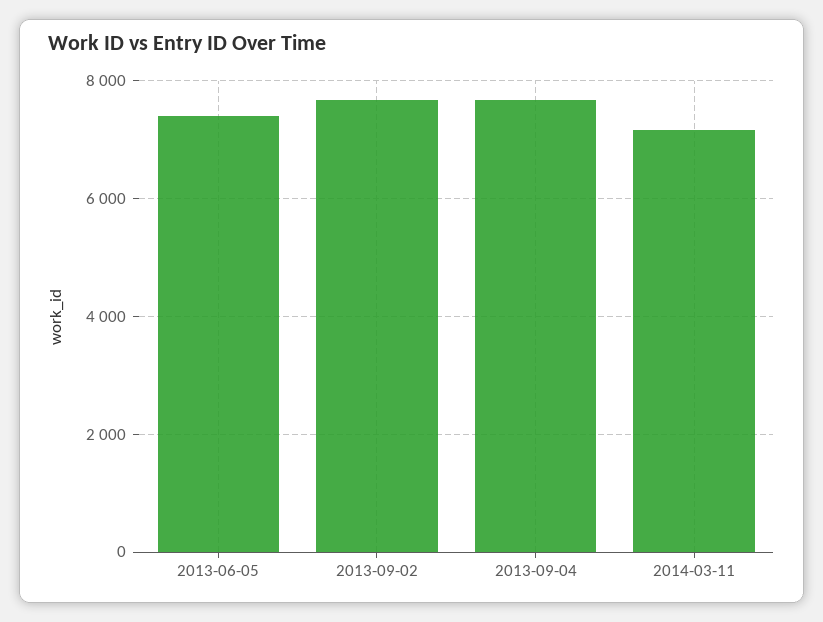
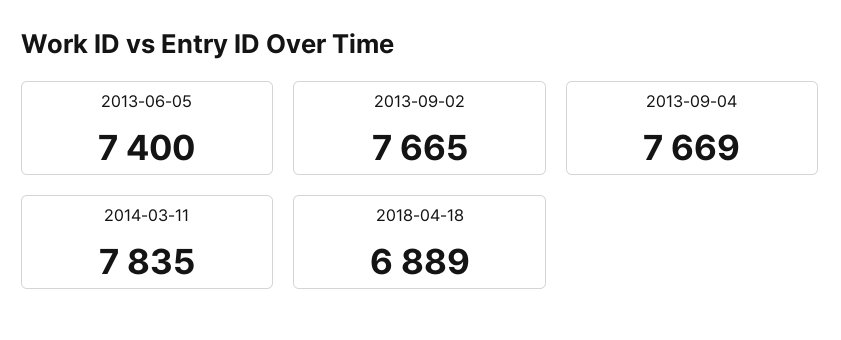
2014-03-11: 7200 -> 7835
2018-04-18: none -> 6889

